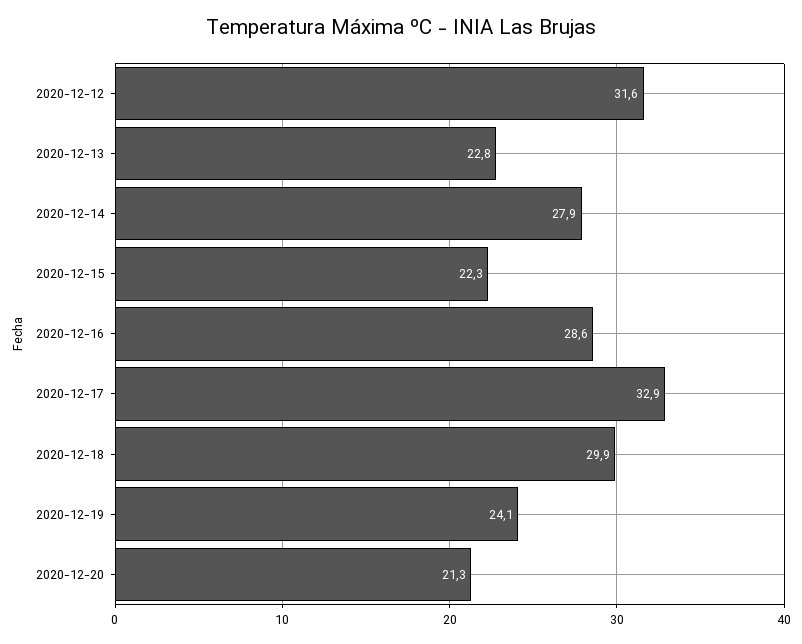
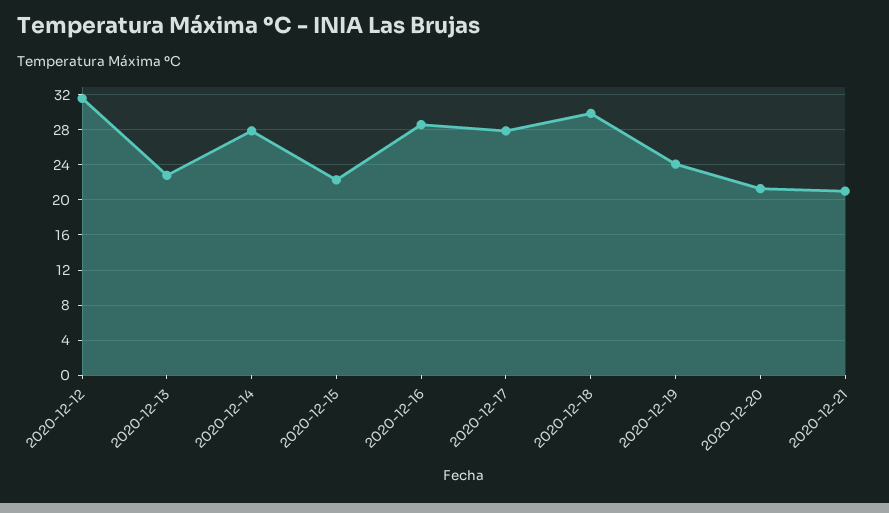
2020-12-17: 32.9 -> 28
2020-12-21: none -> 21

